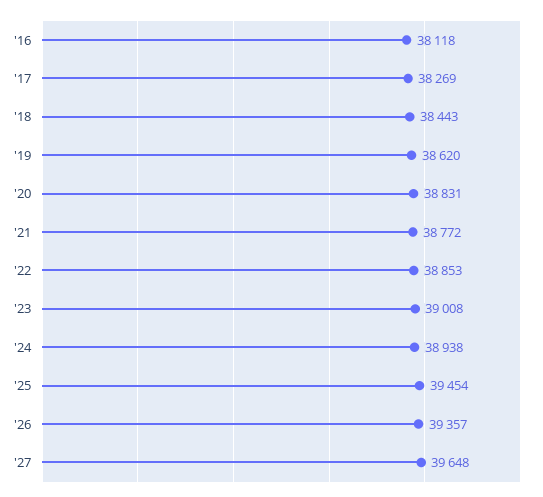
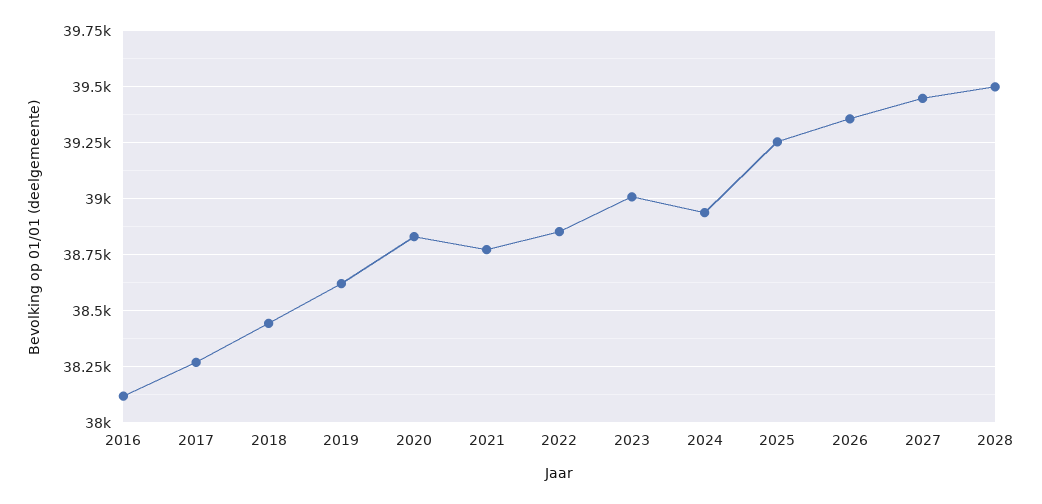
'25: 39454 -> 39250
'27: 39648 -> 39450
2028: none -> 39500

